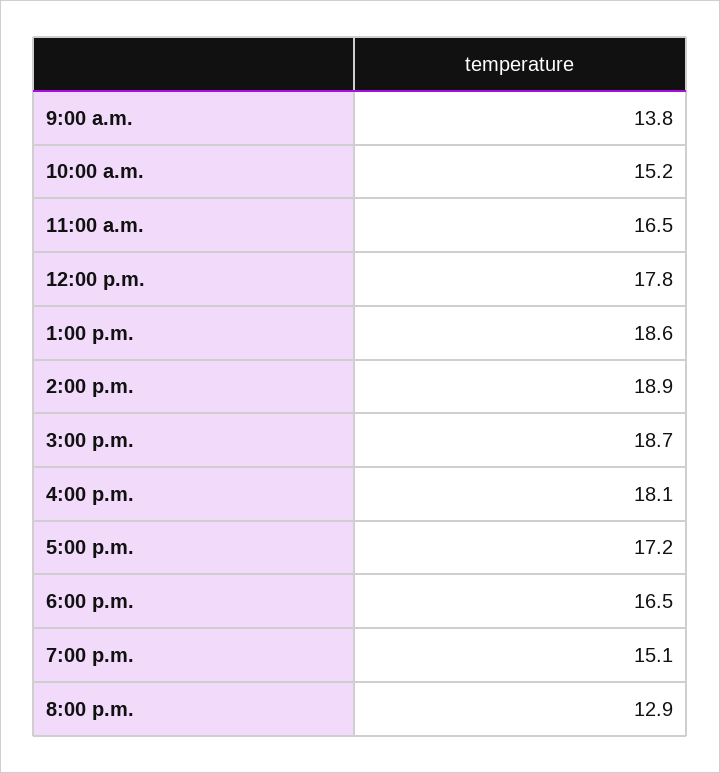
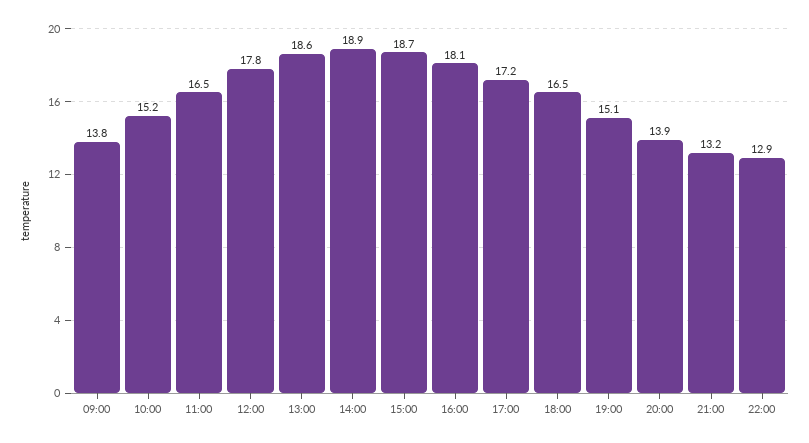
8:00 p.m.: 12.9 -> 13.9
21:00: none -> 13.2
22:00: none -> 12.9

